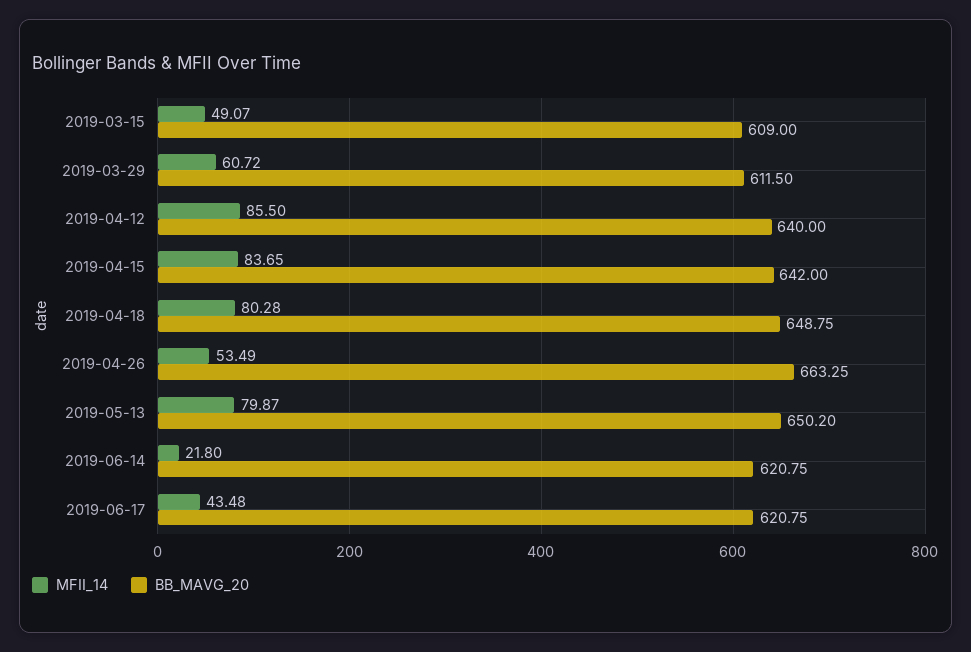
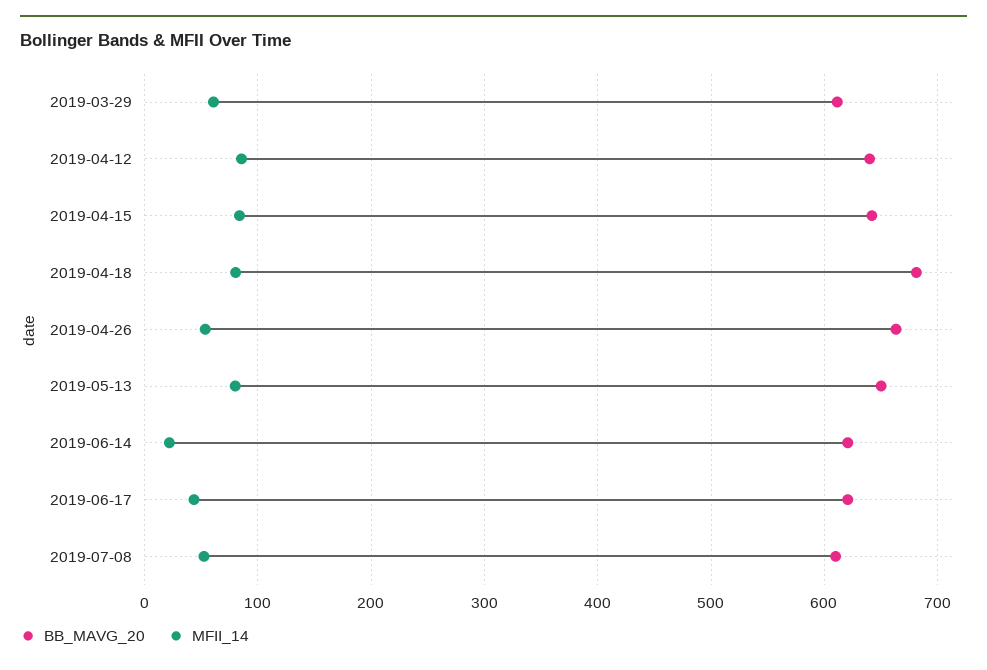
MFII_14, 2019-03-15: 49.07 -> none
BB_MAVG_20, 2019-03-15: 609 -> none
BB_MAVG_20, 2019-04-18: 648.75 -> 680
BB_MAVG_20, 2019-07-08: none -> 610
MFII_14, 2019-07-08: none -> 50

